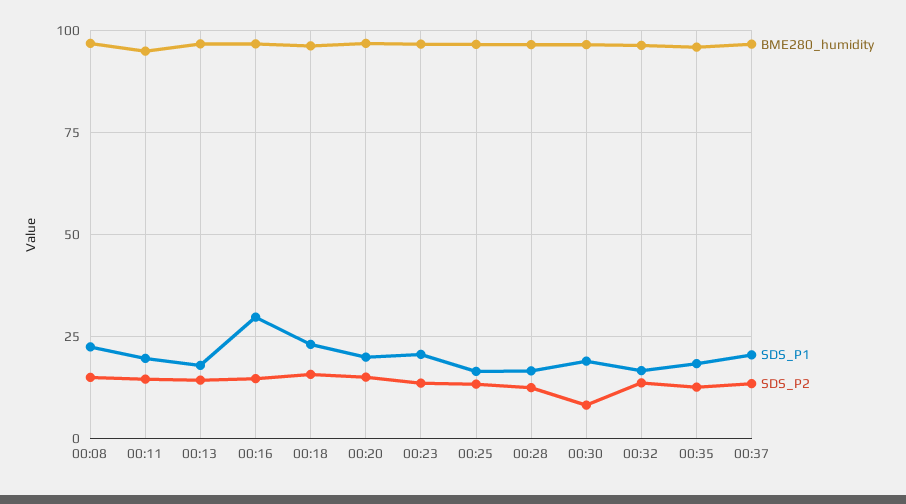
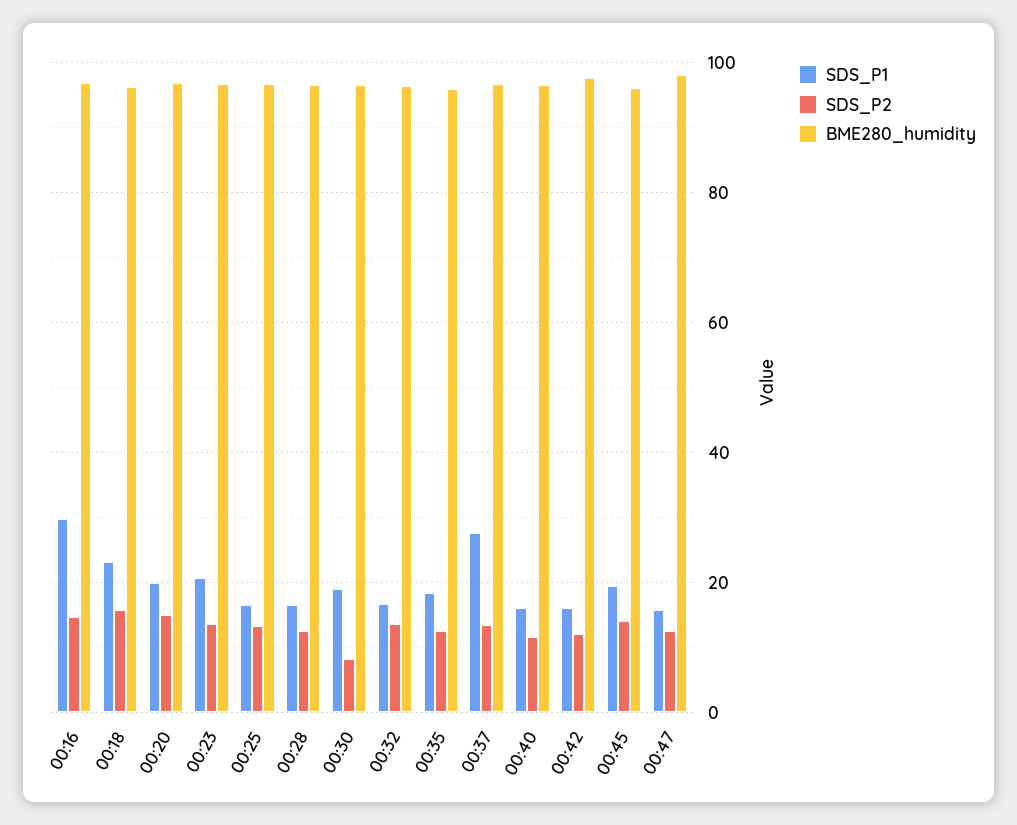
BME280_humidity, 00:08: 97.5 -> none
SDS_P1, 00:08: 22.5 -> none
SDS_P2, 00:08: 15 -> none
BME280_humidity, 00:11: 95 -> none
SDS_P1, 00:11: 20 -> none
SDS_P2, 00:11: 15 -> none
BME280_humidity, 00:13: 97.5 -> none
SDS_P1, 00:13: 17.5 -> none
SDS_P2, 00:13: 15 -> none
SDS_P1, 00:37: 20 -> 28
SDS_P1, 00:40: none -> 16
SDS_P2, 00:40: none -> 12
BME280_humidity, 00:40: none -> 96
SDS_P1, 00:42: none -> 16
SDS_P2, 00:42: none -> 12
BME280_humidity, 00:42: none -> 98
SDS_P1, 00:45: none -> 20
SDS_P2, 00:45: none -> 14
BME280_humidity, 00:45: none -> 96
SDS_P1, 00:47: none -> 16
SDS_P2, 00:47: none -> 12
BME280_humidity, 00:47: none -> 98

